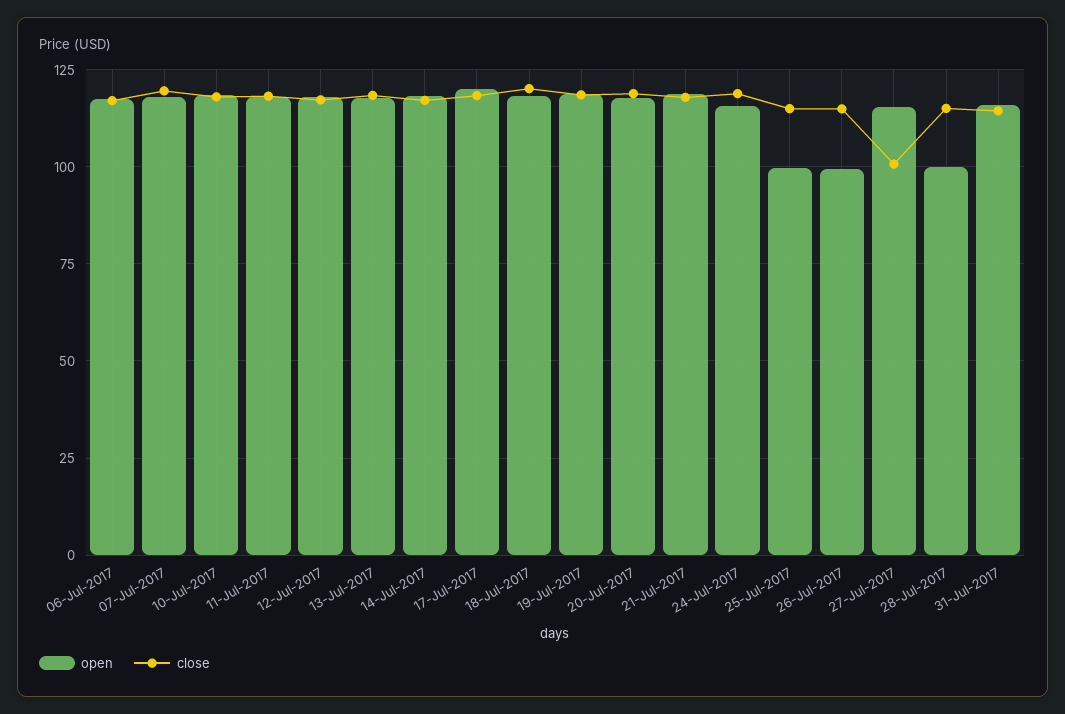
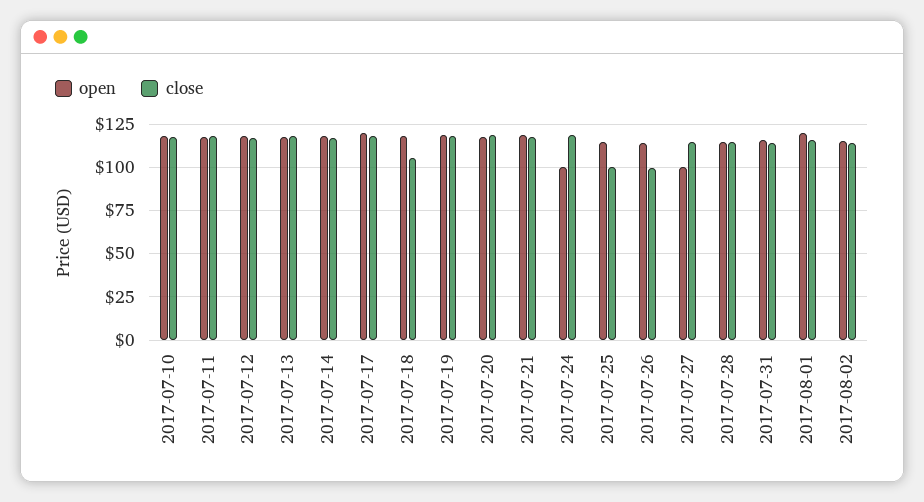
open, 06-Jul-2017: 117.5 -> none
close, 06-Jul-2017: 117.5 -> none
open, 07-Jul-2017: 117.5 -> none
close, 07-Jul-2017: 120 -> none
close, 18-Jul-2017: 120 -> 105
open, 24-Jul-2017: 115 -> 100
open, 25-Jul-2017: 100 -> 115
close, 25-Jul-2017: 115 -> 100
open, 26-Jul-2017: 100 -> 115
close, 26-Jul-2017: 115 -> 100
open, 27-Jul-2017: 115 -> 100
close, 27-Jul-2017: 100 -> 115
open, 28-Jul-2017: 100 -> 115
open, 2017-08-01: none -> 120
close, 2017-08-01: none -> 115
open, 2017-08-02: none -> 115
close, 2017-08-02: none -> 115

